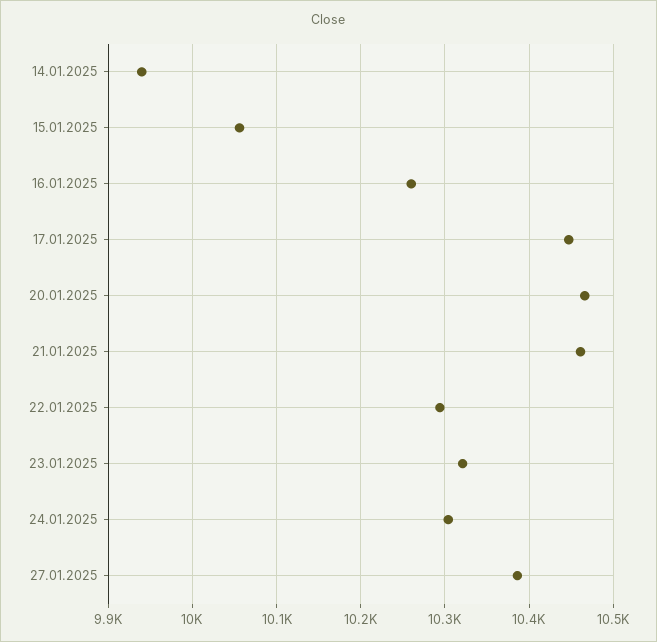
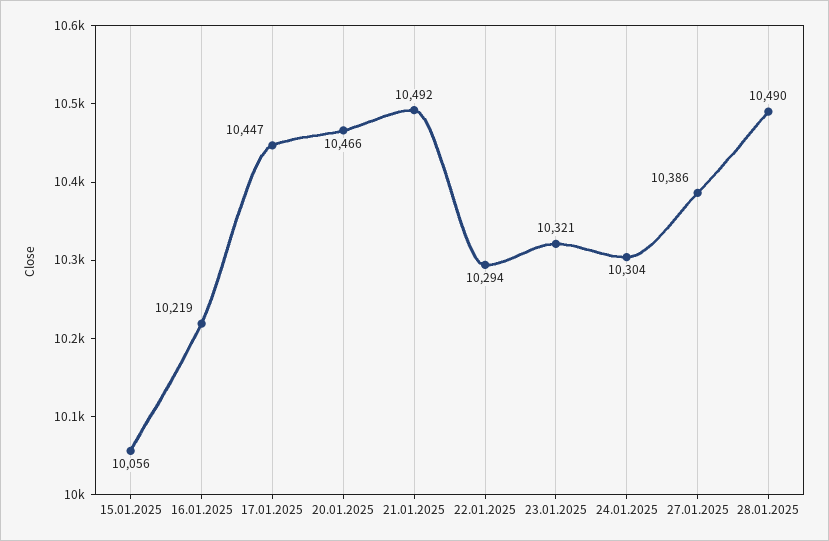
14.01.2025: 9940 -> none
16.01.2025: 10260 -> 10219
21.01.2025: 10460 -> 10492
28.01.2025: none -> 10490

